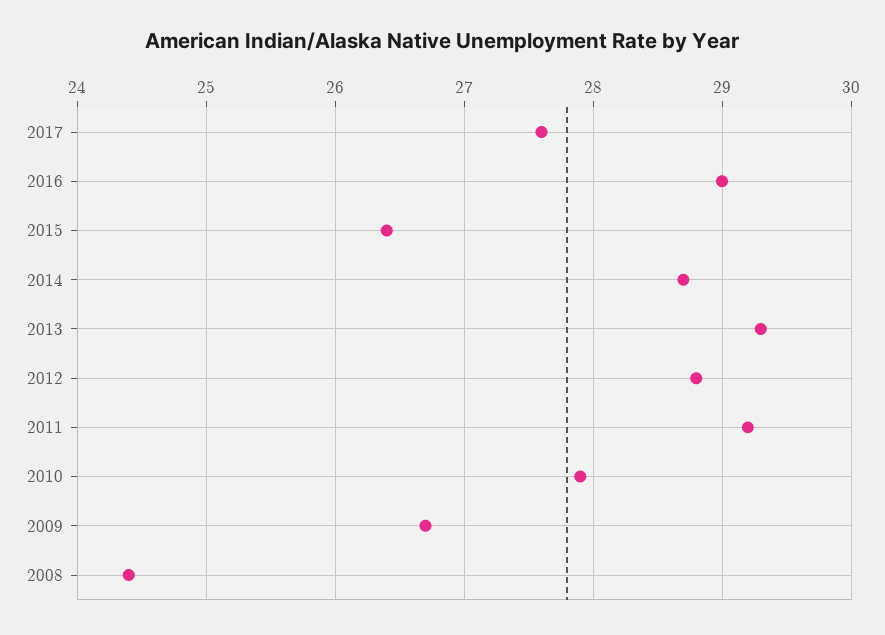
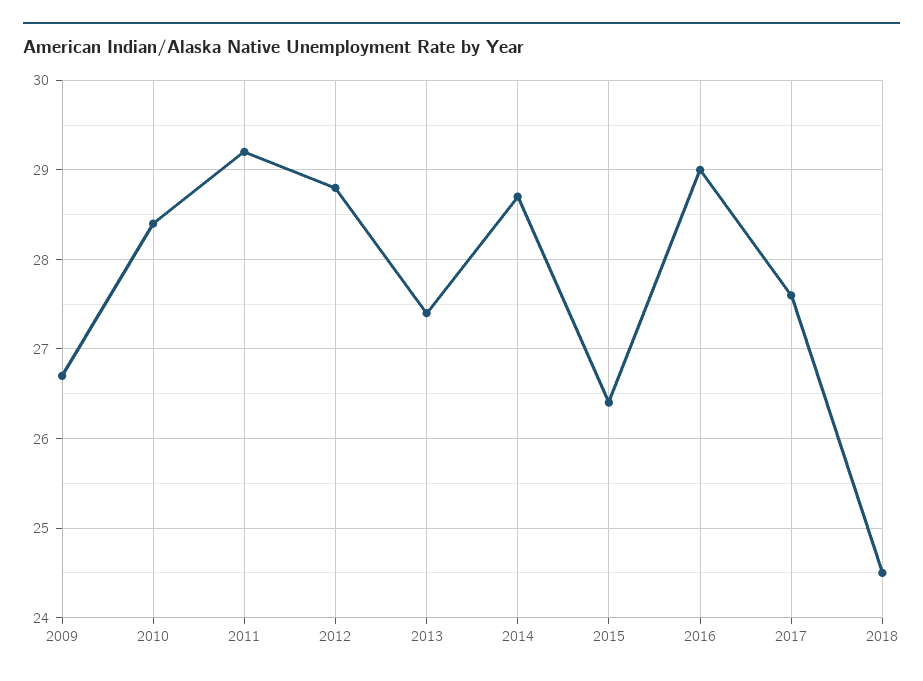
2013: 29.3 -> 27.4
2010: 27.9 -> 28.4
2008: 24.4 -> none
2018: none -> 24.5

